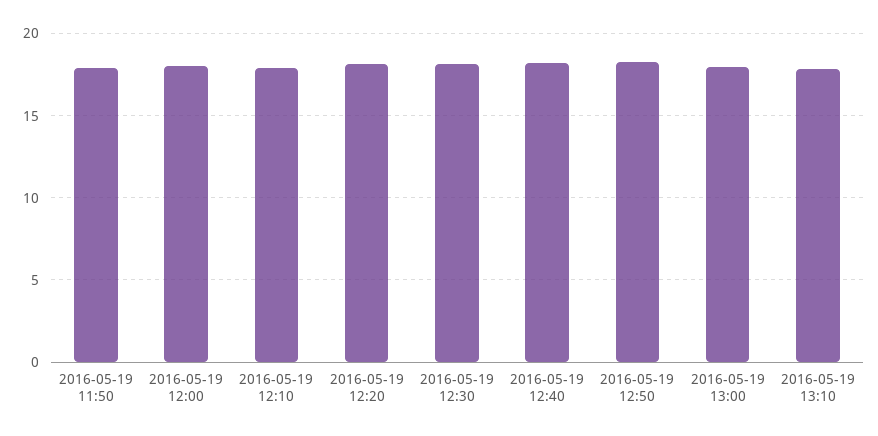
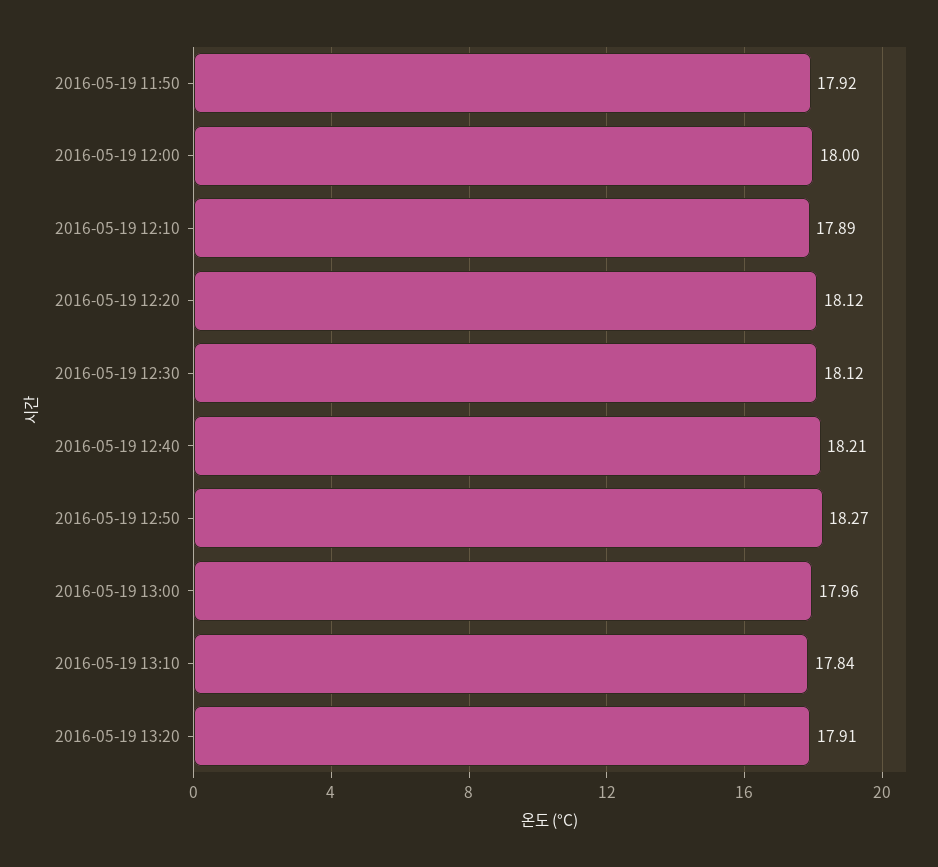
2016-05-19 13:20: none -> 17.91

